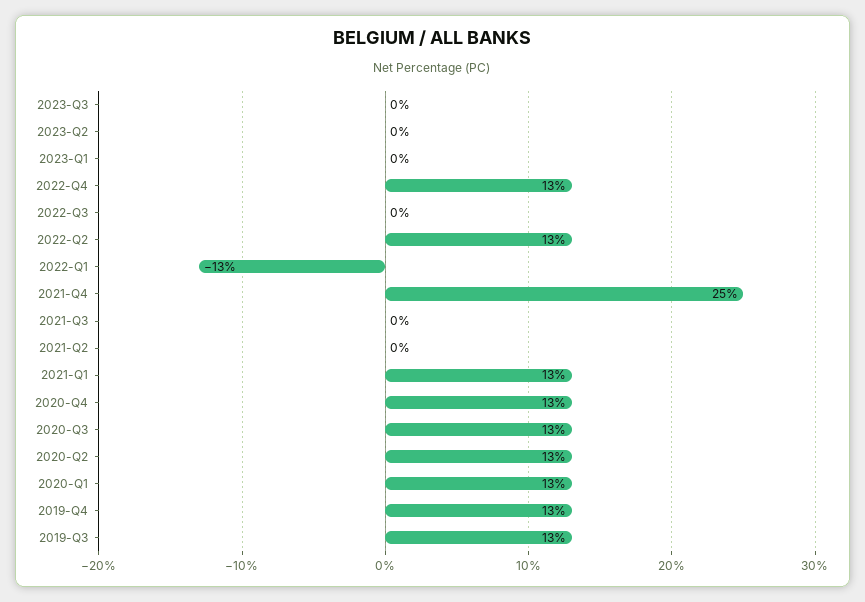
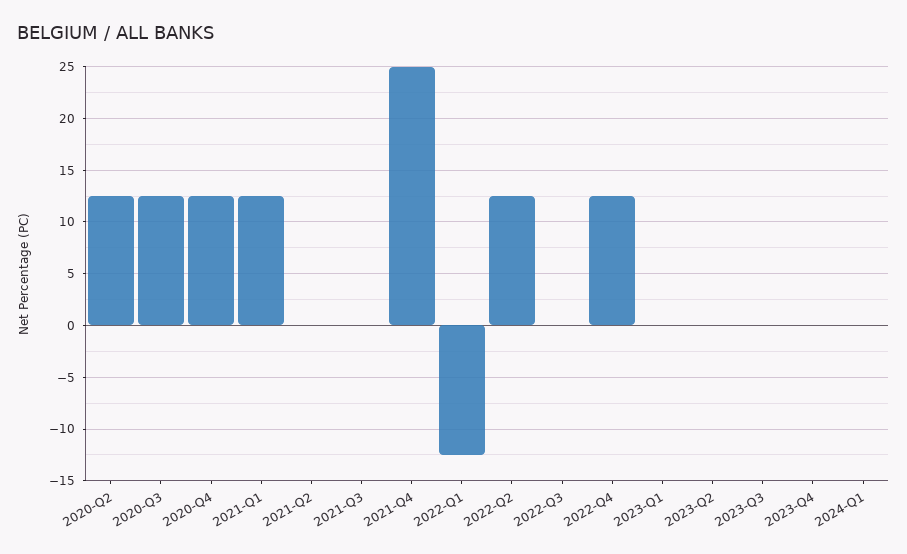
2020-Q1: 13 -> none
2019-Q4: 13 -> none
2019-Q3: 13 -> none
2023-Q4: none -> 0
2024-Q1: none -> 0

